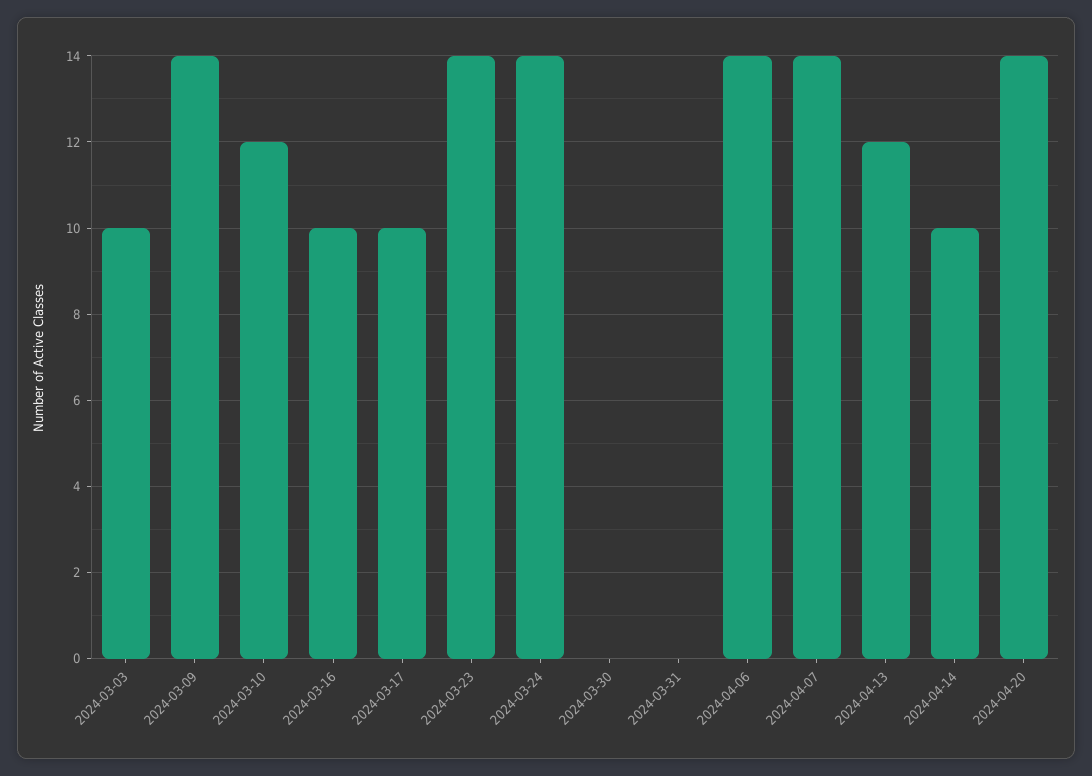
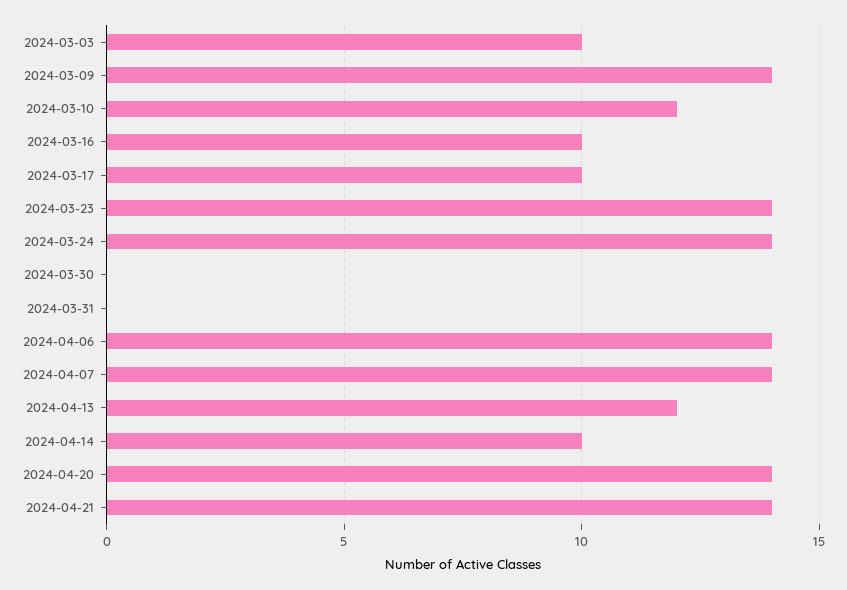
2024-04-21: none -> 14

